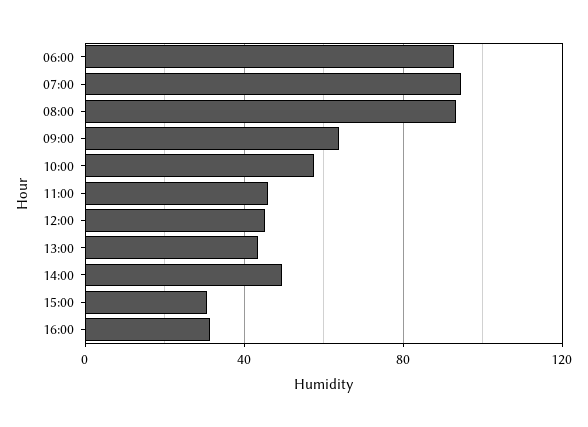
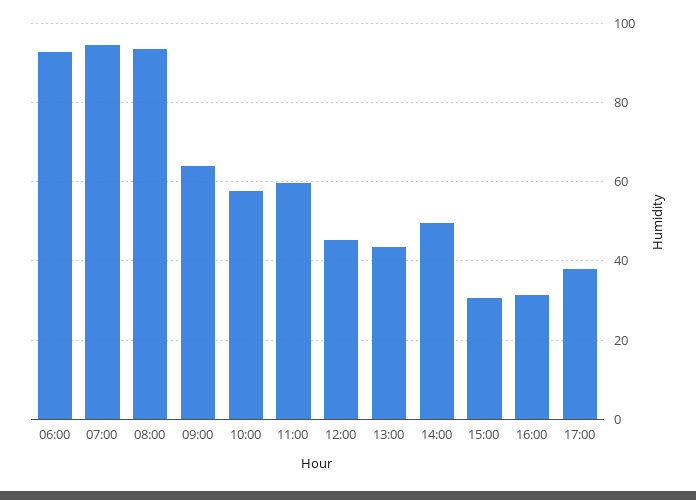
11:00: 45 -> 60
17:00: none -> 38

